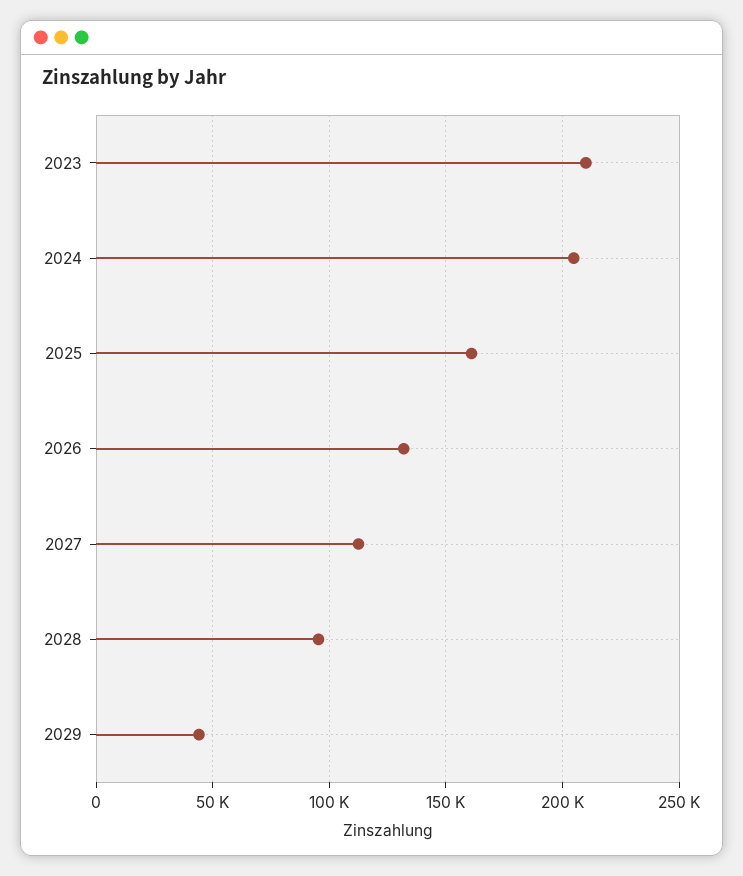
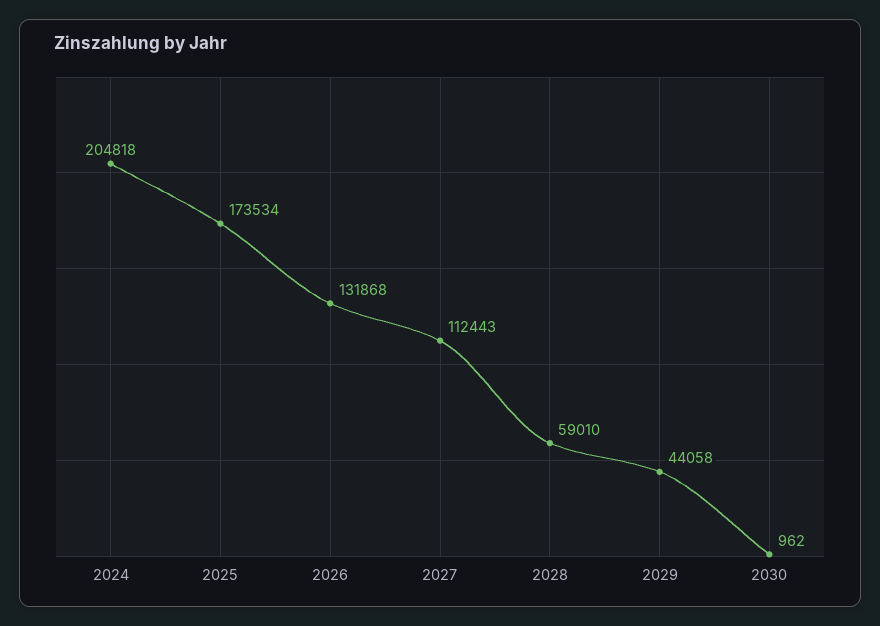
2023: 210000 -> none
2025: 160000 -> 173534
2028: 95000 -> 59010
2030: none -> 962

